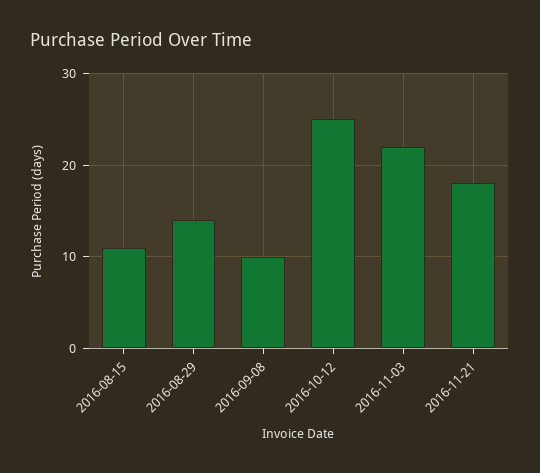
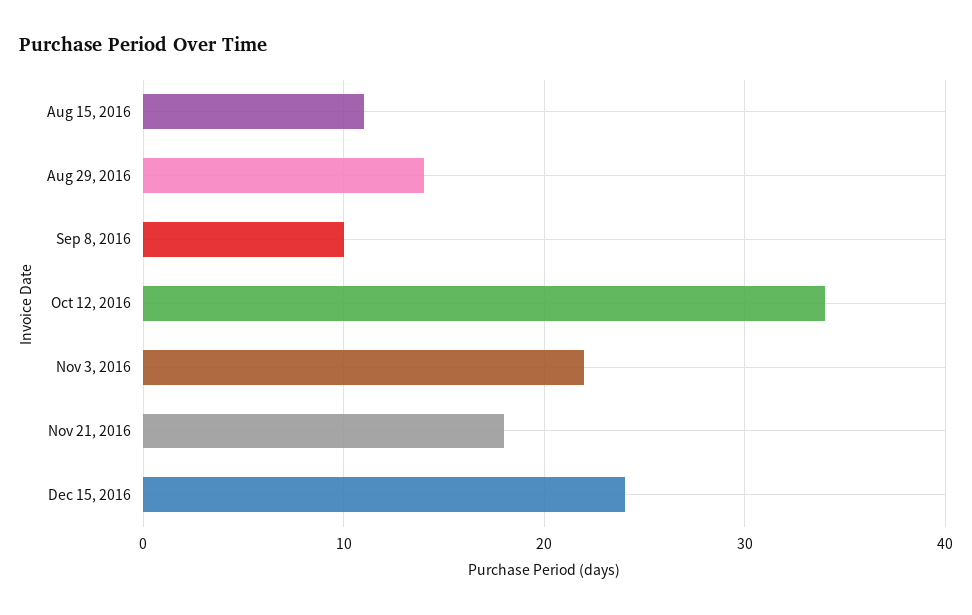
2016-10-12: 25 -> 34
Dec 15, 2016: none -> 24

